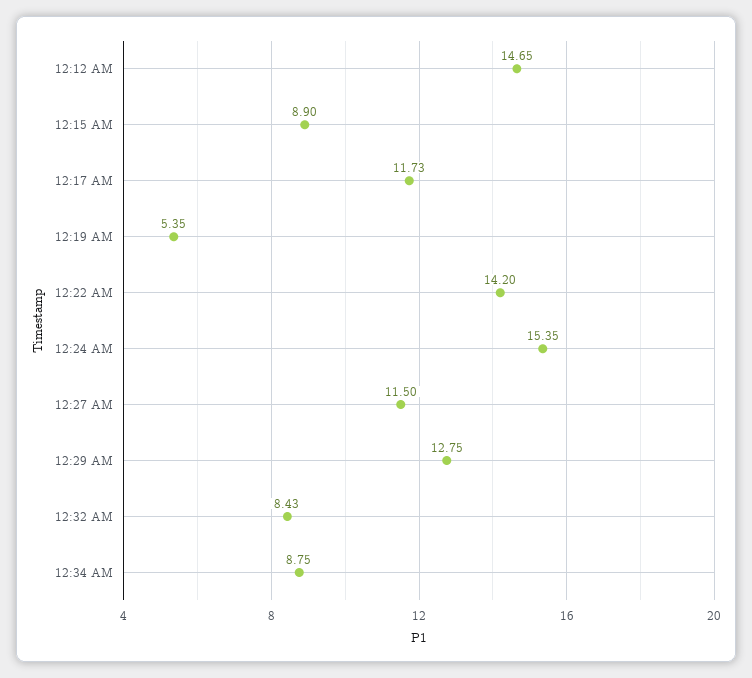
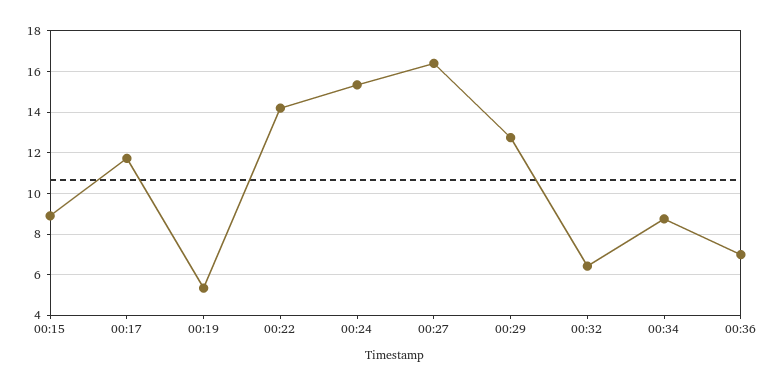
12:12 AM: 14.65 -> none
12:27 AM: 11.5 -> 16.5
12:32 AM: 8.43 -> 6.5
00:36: none -> 7

